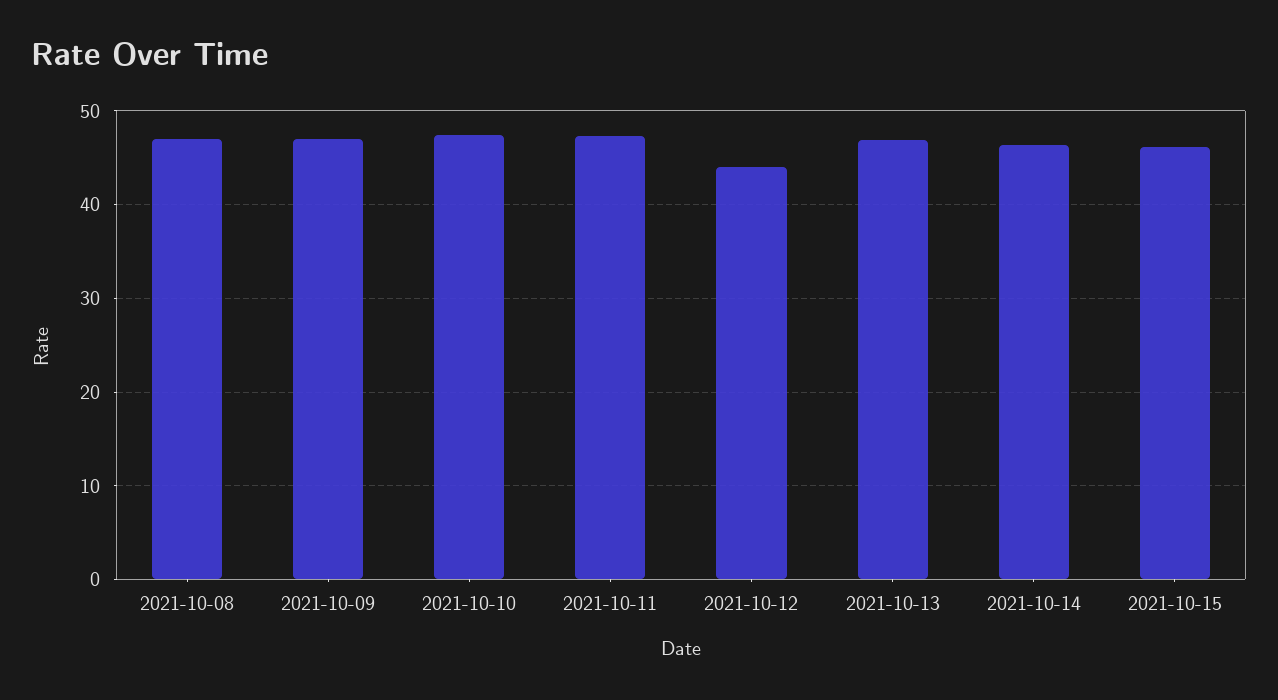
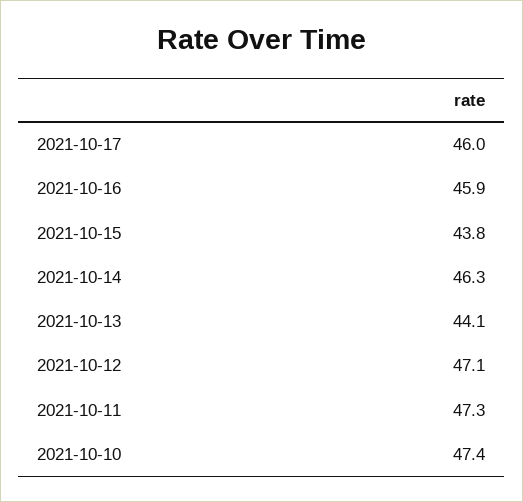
2021-10-08: 47 -> none
2021-10-09: 47 -> none
2021-10-12: 44 -> 47.1
2021-10-13: 47 -> 44.1
2021-10-15: 46 -> 43.8
2021-10-17: none -> 46
2021-10-16: none -> 45.9

